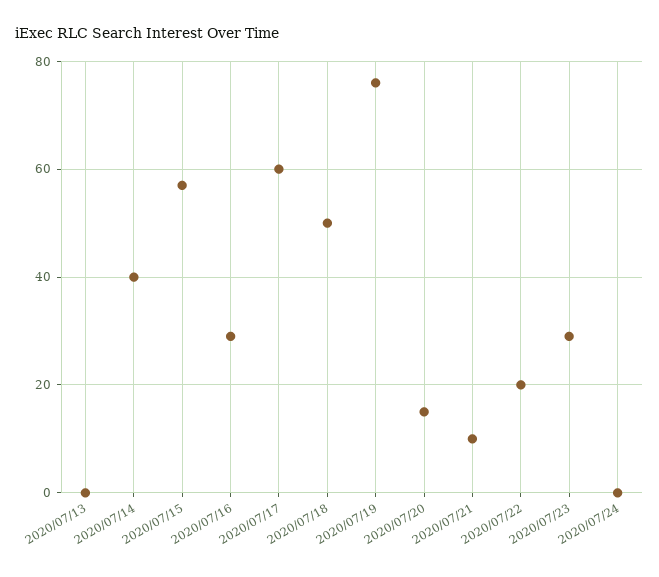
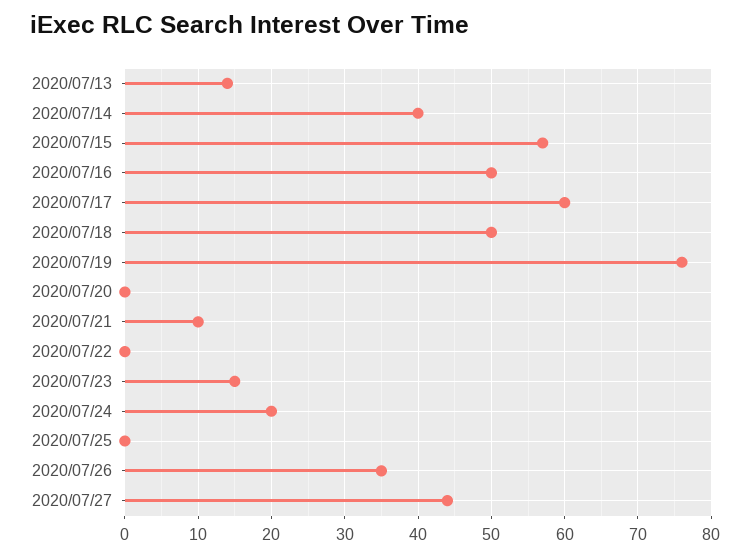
2020/07/13: 0 -> 14
2020/07/16: 30 -> 50
2020/07/20: 15 -> 0
2020/07/22: 20 -> 0
2020/07/23: 30 -> 15
2020/07/24: 0 -> 20
2020/07/25: none -> 0
2020/07/26: none -> 35
2020/07/27: none -> 44

